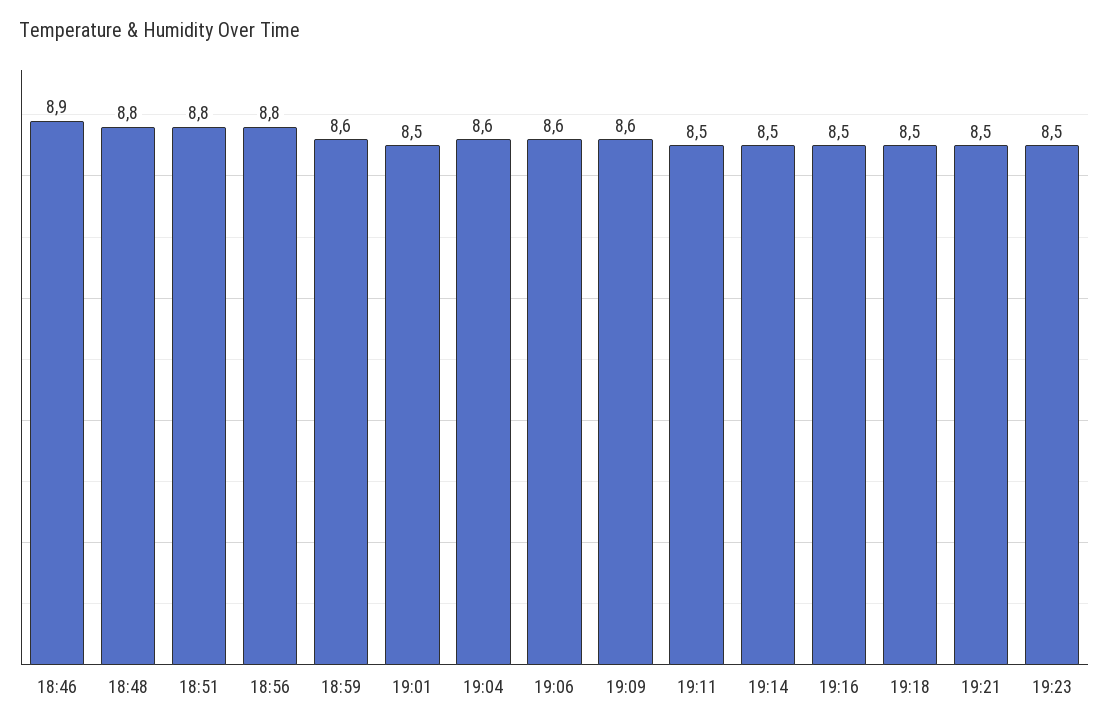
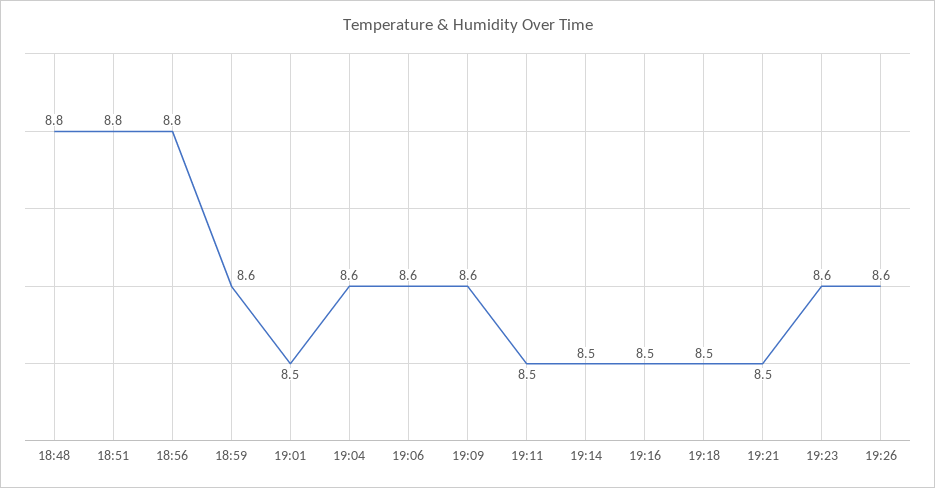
18:46: 8.9 -> none
19:23: 8.5 -> 8.6
19:26: none -> 8.6

